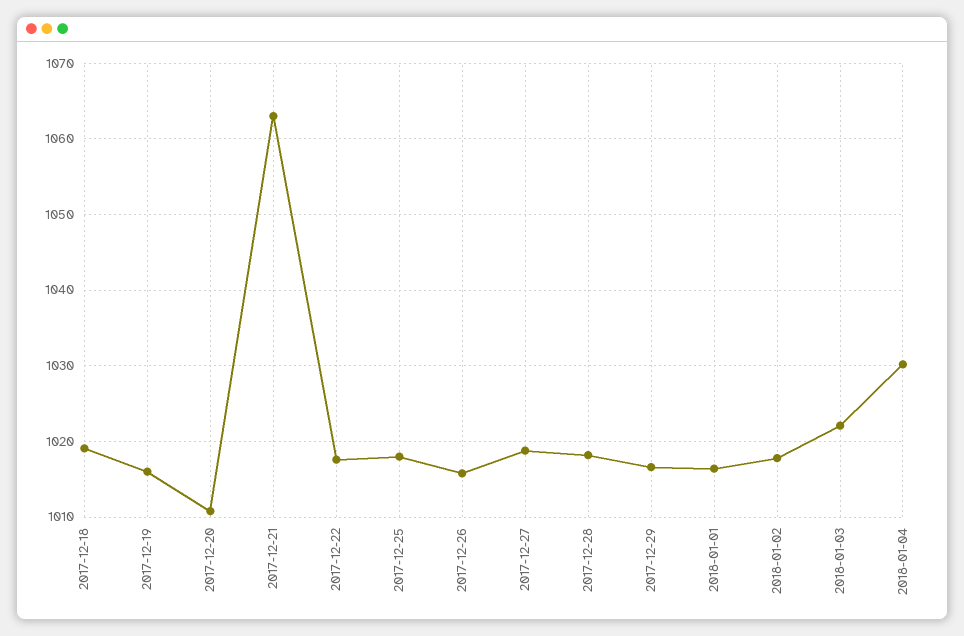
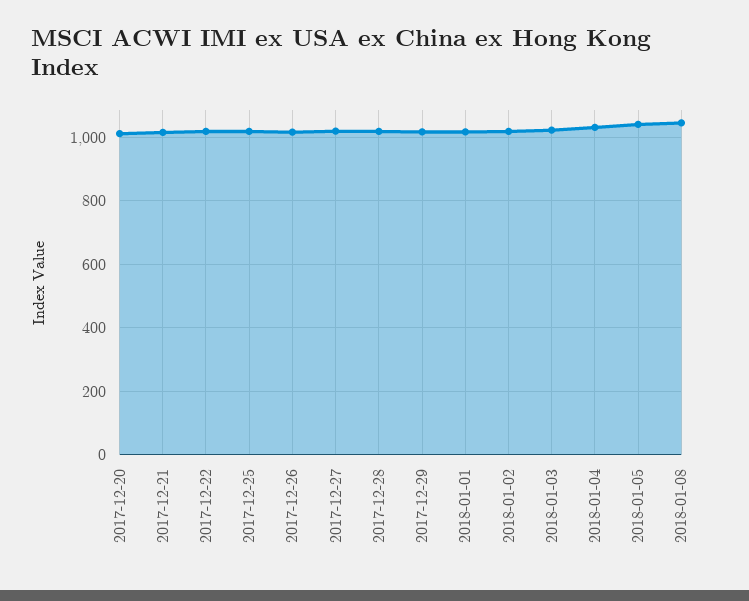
2017-12-18: 1019 -> none
2017-12-19: 1016 -> none
2017-12-21: 1063 -> 1020
2018-01-05: none -> 1040
2018-01-08: none -> 1040

